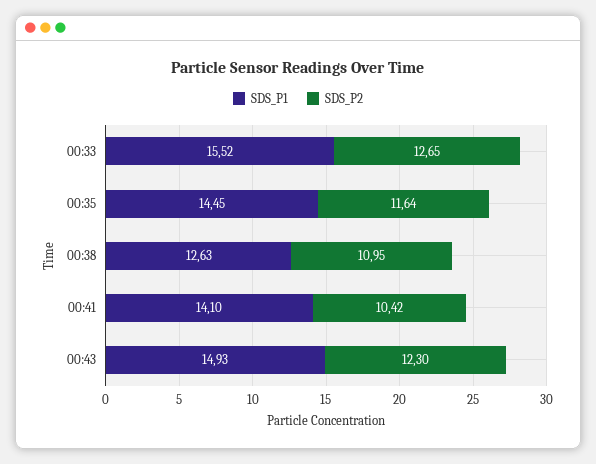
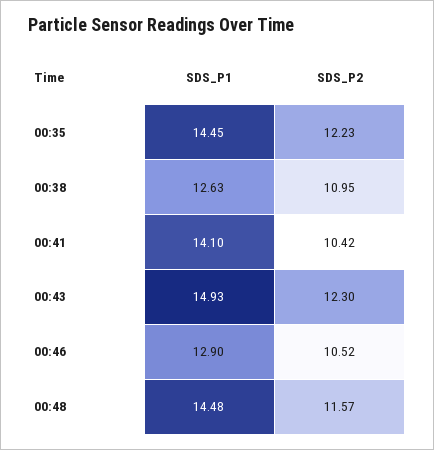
SDS_P1, 00:33: 15.52 -> none
SDS_P2, 00:33: 12.65 -> none
SDS_P2, 00:35: 11.64 -> 12.23
SDS_P1, 00:46: none -> 12.9
SDS_P2, 00:46: none -> 10.52
SDS_P1, 00:48: none -> 14.48
SDS_P2, 00:48: none -> 11.57

